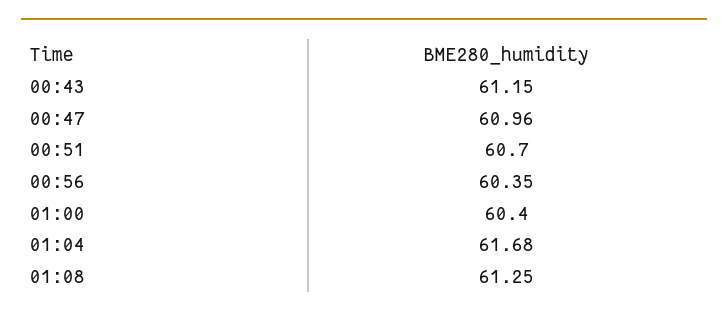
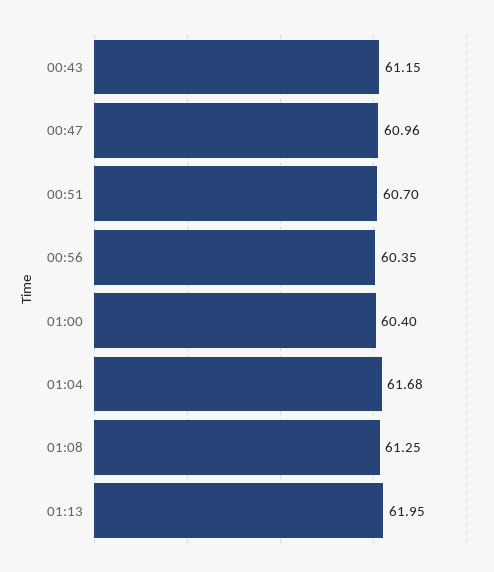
01:13: none -> 61.95

